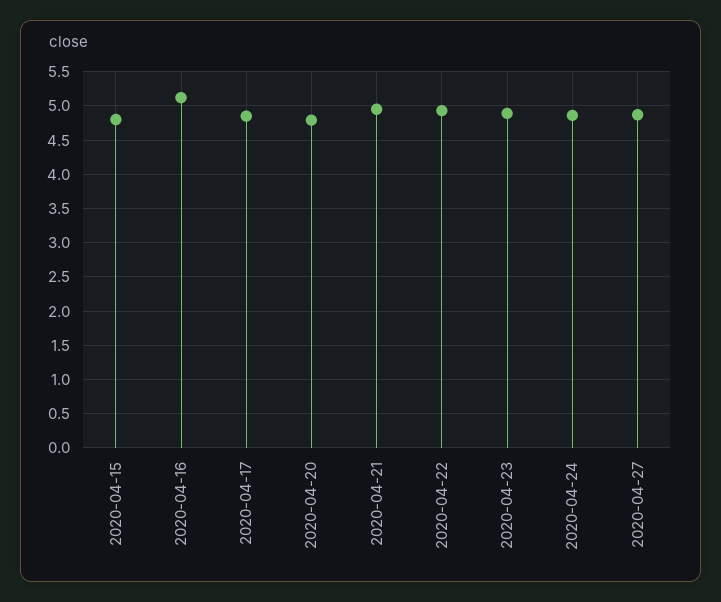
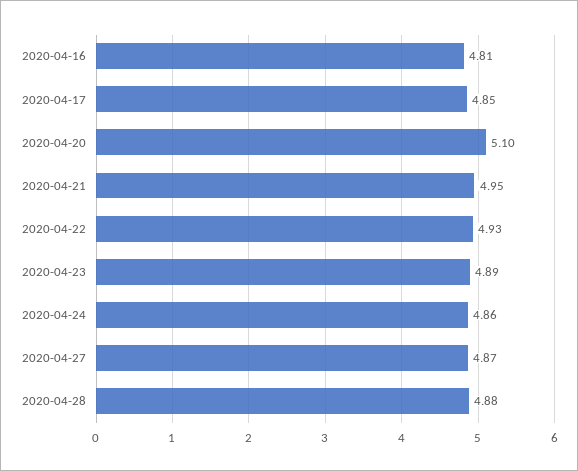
2020-04-15: 4.8 -> none
2020-04-16: 5.1 -> 4.81
2020-04-20: 4.8 -> 5.1
2020-04-28: none -> 4.88

